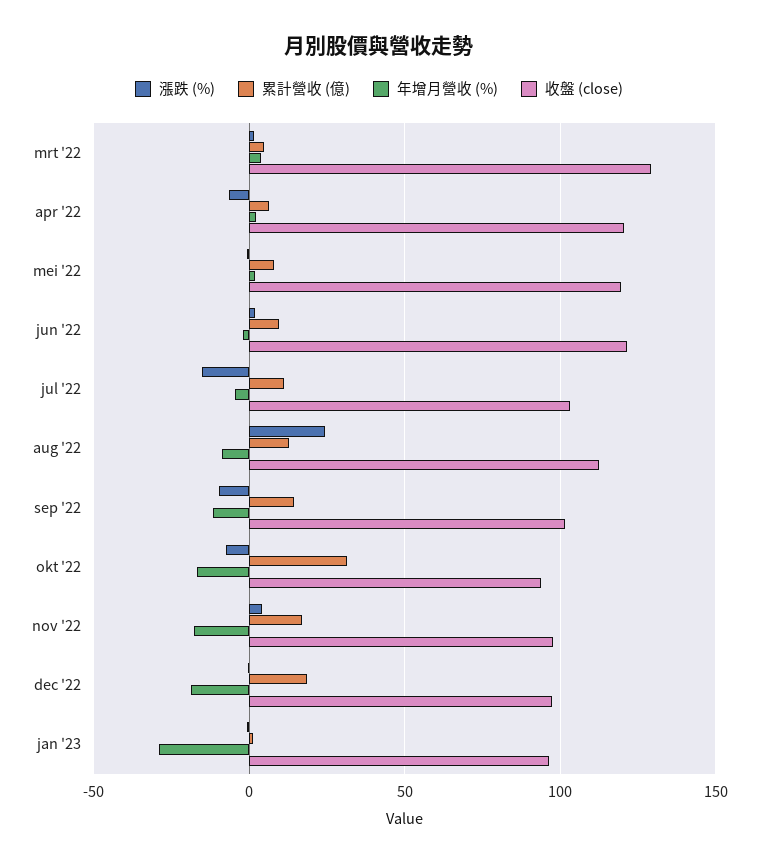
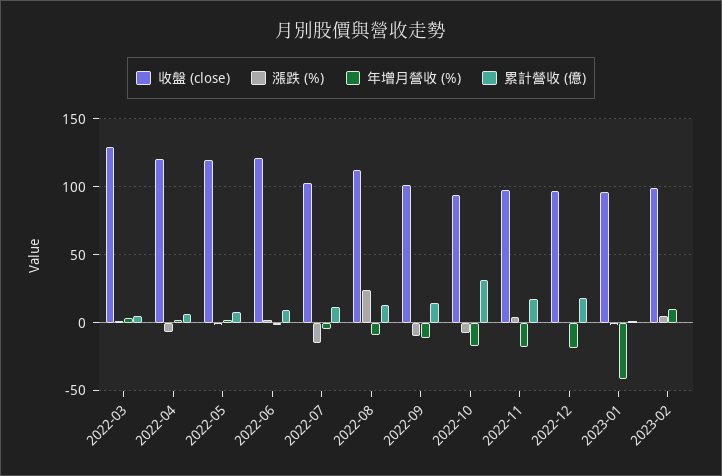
年增月營收 (%), jan '23: -30 -> -40
收盤 (close), 2023-02: none -> 100
漲跌 (%), 2023-02: none -> 5
年增月營收 (%), 2023-02: none -> 10
累計營收 (億), 2023-02: none -> 0

